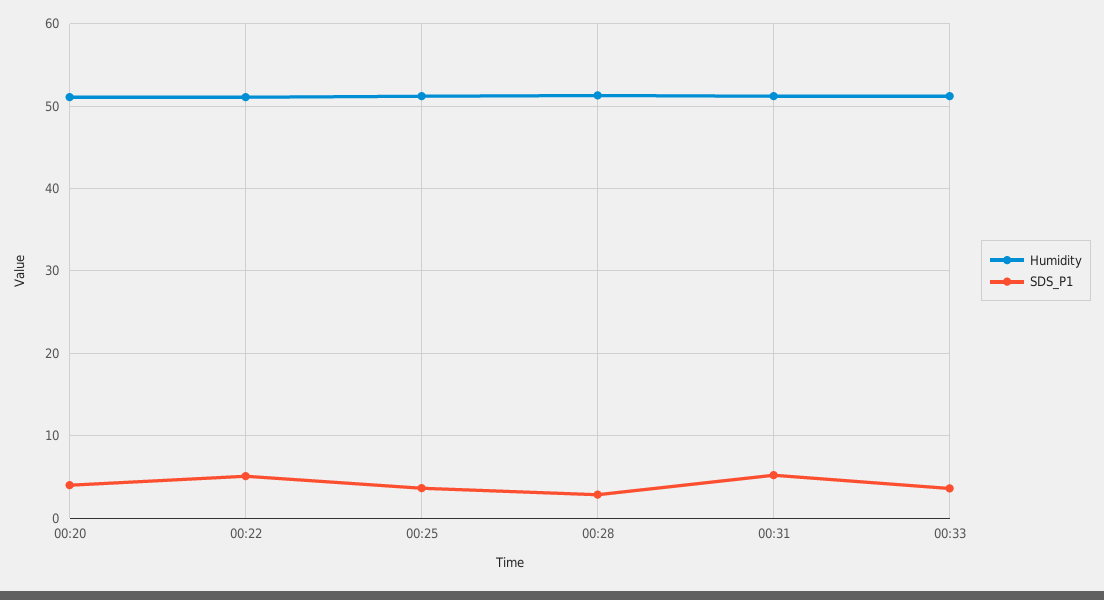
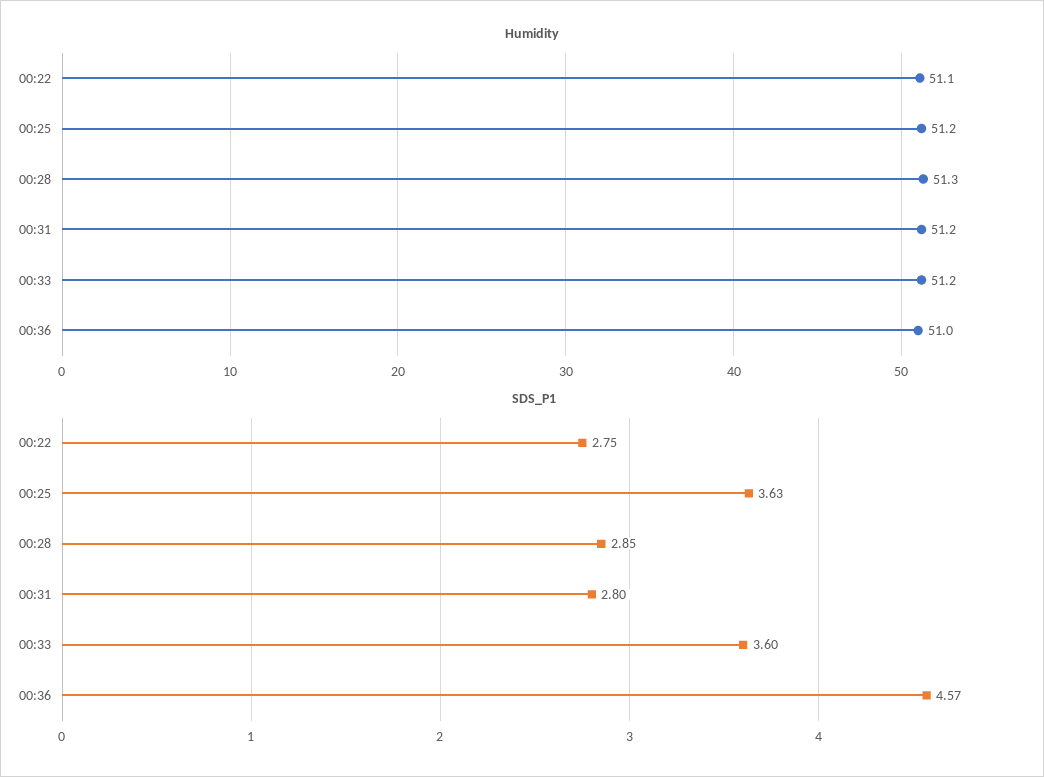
Humidity, 00:20: 51 -> none
SDS_P1, 00:20: 4 -> none
SDS_P1, 00:22: 5 -> 2.75
SDS_P1, 00:31: 5 -> 2.8
Humidity, 00:36: none -> 51
SDS_P1, 00:36: none -> 4.57

